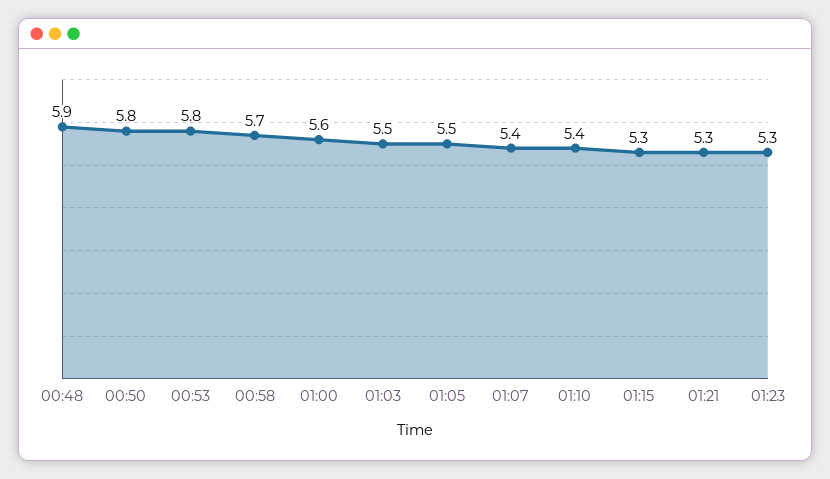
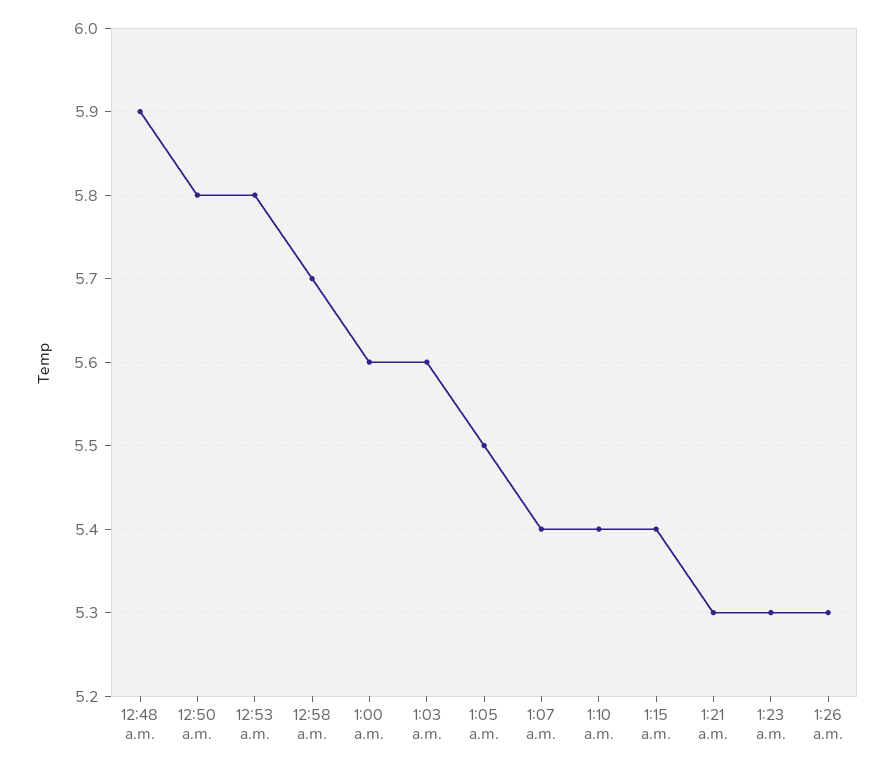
01:03: 5.5 -> 5.6
01:15: 5.3 -> 5.4
1:26 a.m.: none -> 5.3

